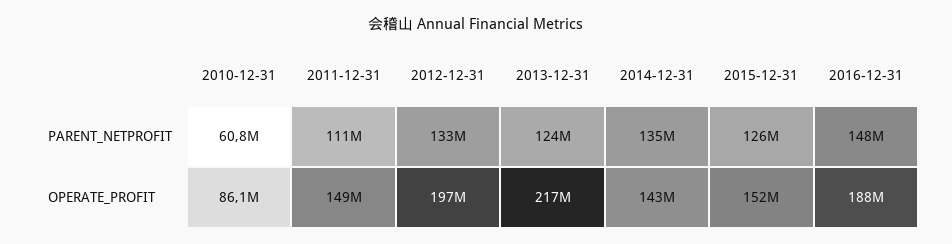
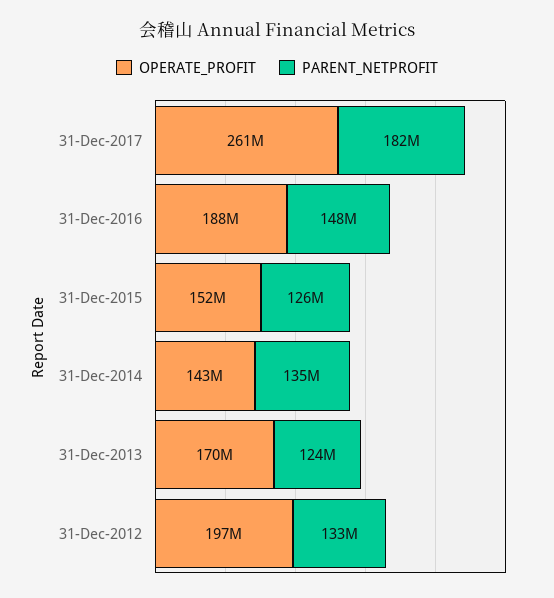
PARENT_NETPROFIT, 2010-12-31: 60800000 -> none
PARENT_NETPROFIT, 2011-12-31: 111000000 -> none
OPERATE_PROFIT, 2010-12-31: 86100000 -> none
OPERATE_PROFIT, 2011-12-31: 149000000 -> none
OPERATE_PROFIT, 2013-12-31: 217000000 -> 170000000
OPERATE_PROFIT, 31-Dec-2017: none -> 261000000
PARENT_NETPROFIT, 31-Dec-2017: none -> 182000000

